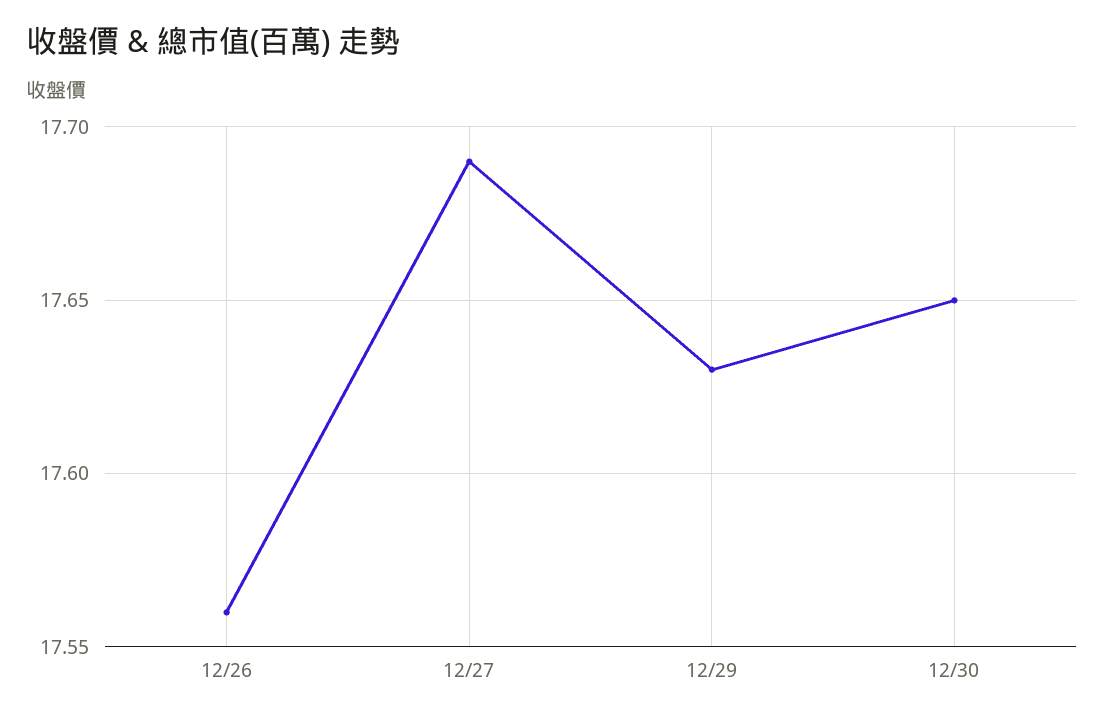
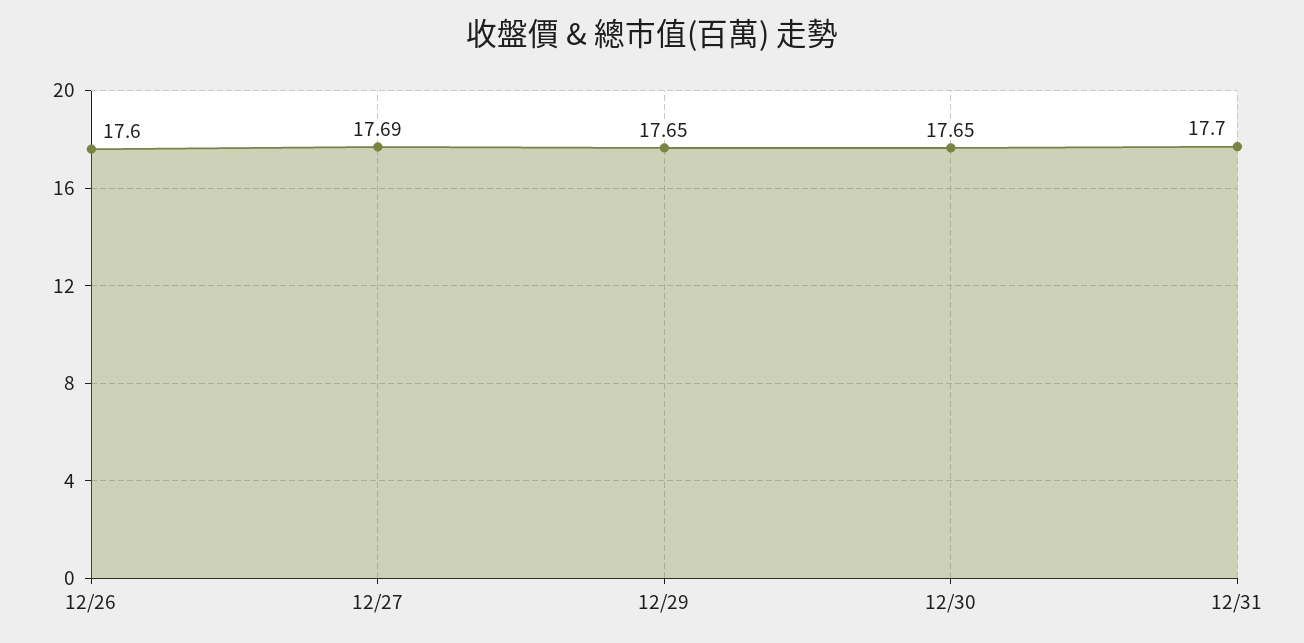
12/26: 17.56 -> 17.6
12/29: 17.63 -> 17.65
12/31: none -> 17.7

